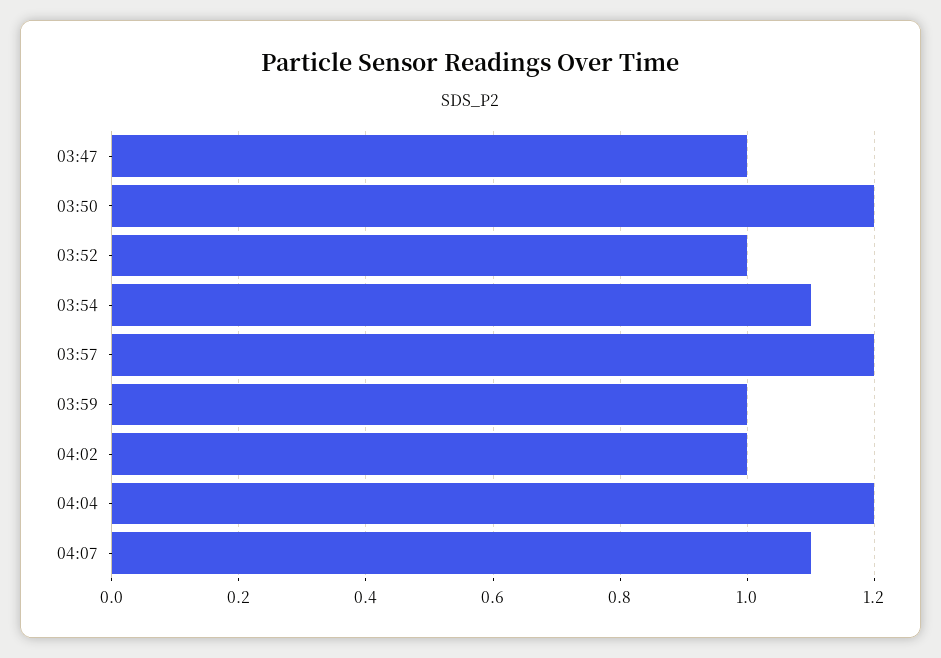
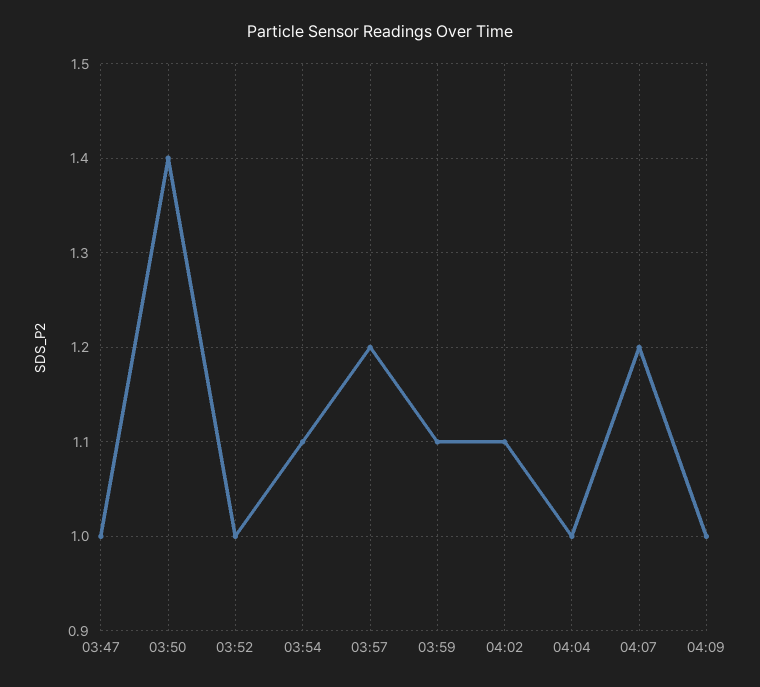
03:50: 1.2 -> 1.4
03:59: 1 -> 1.1
04:02: 1 -> 1.1
04:04: 1.2 -> 1
04:07: 1.1 -> 1.2
04:09: none -> 1

